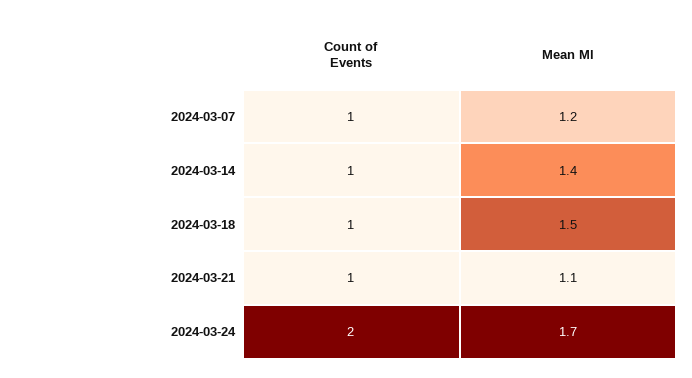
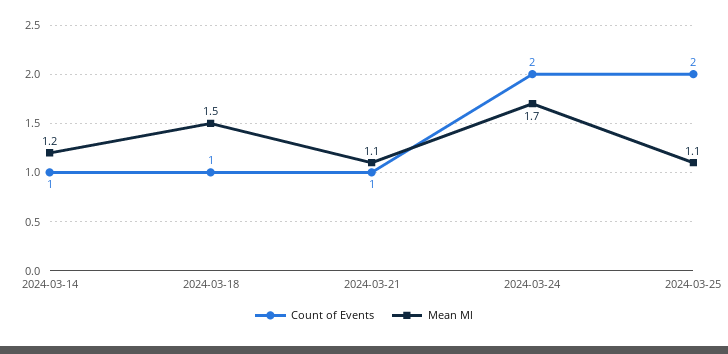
Count of Events, 2024-03-07: 1 -> none
Mean Ml, 2024-03-07: 1.2 -> none
Mean Ml, 2024-03-14: 1.4 -> 1.2
Count of Events, 2024-03-25: none -> 2
Mean Ml, 2024-03-25: none -> 1.1

